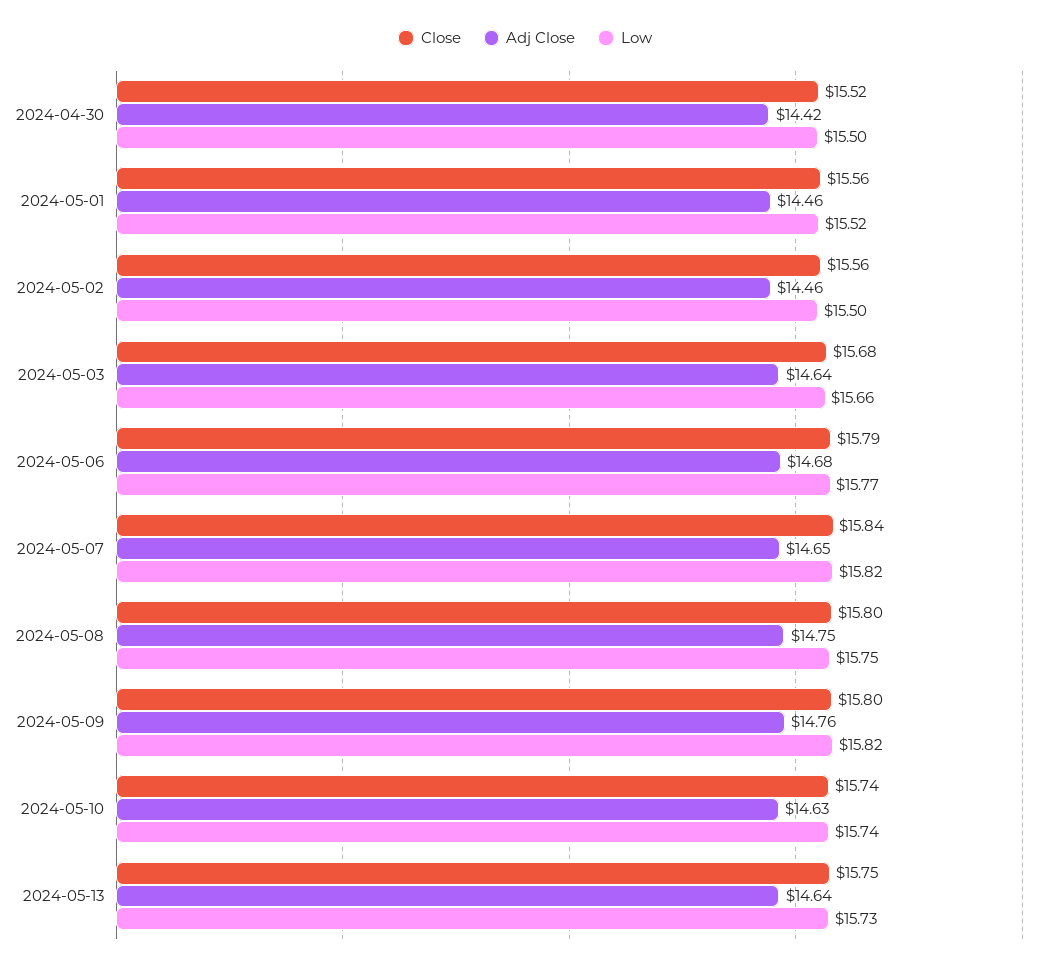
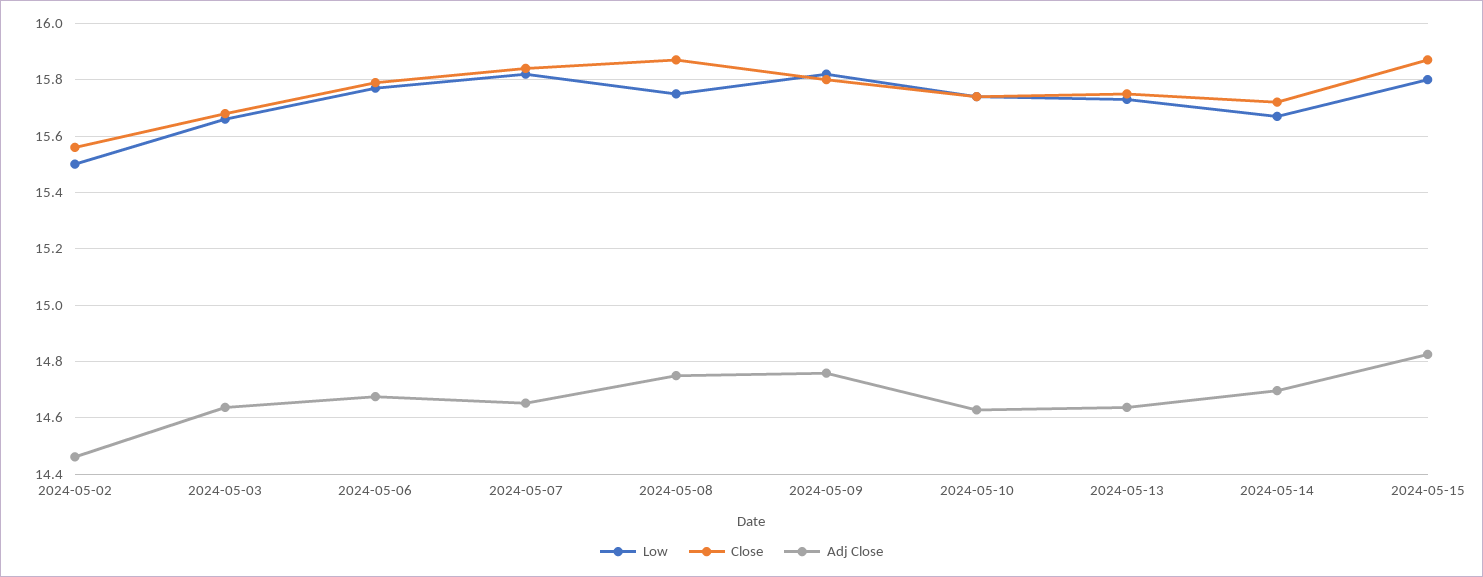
Close, 2024-04-30: 15.52 -> none
Adj Close, 2024-04-30: 14.42 -> none
Low, 2024-04-30: 15.5 -> none
Close, 2024-05-01: 15.56 -> none
Adj Close, 2024-05-01: 14.46 -> none
Low, 2024-05-01: 15.52 -> none
Close, 2024-05-08: 15.8 -> 15.875
Low, 2024-05-14: none -> 15.675
Close, 2024-05-14: none -> 15.725
Adj Close, 2024-05-14: none -> 14.7
Low, 2024-05-15: none -> 15.8
Close, 2024-05-15: none -> 15.875
Adj Close, 2024-05-15: none -> 14.825

